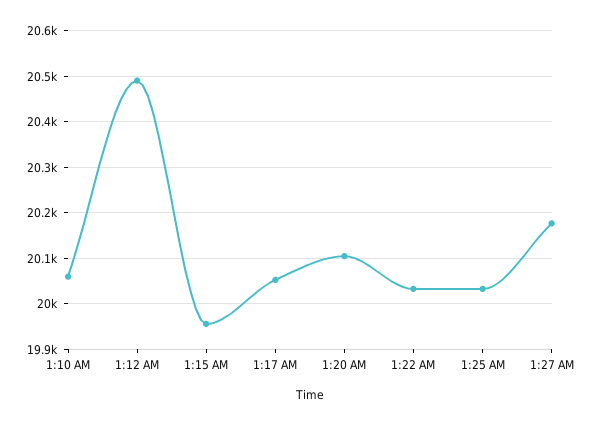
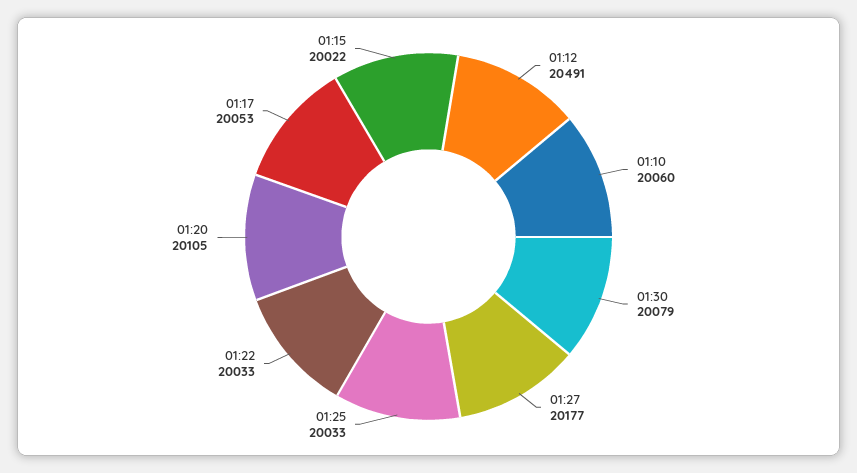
1:15 AM: 19960 -> 20022
01:30: none -> 20079

